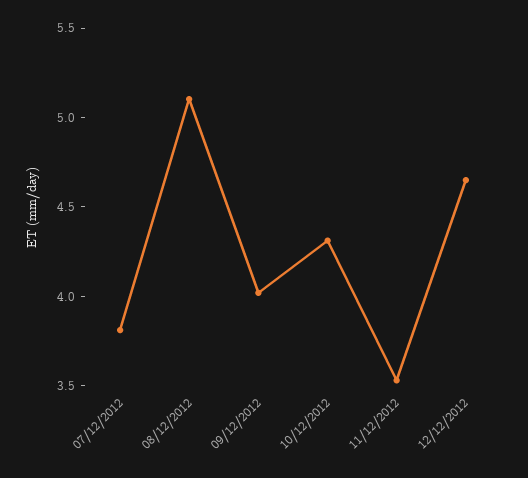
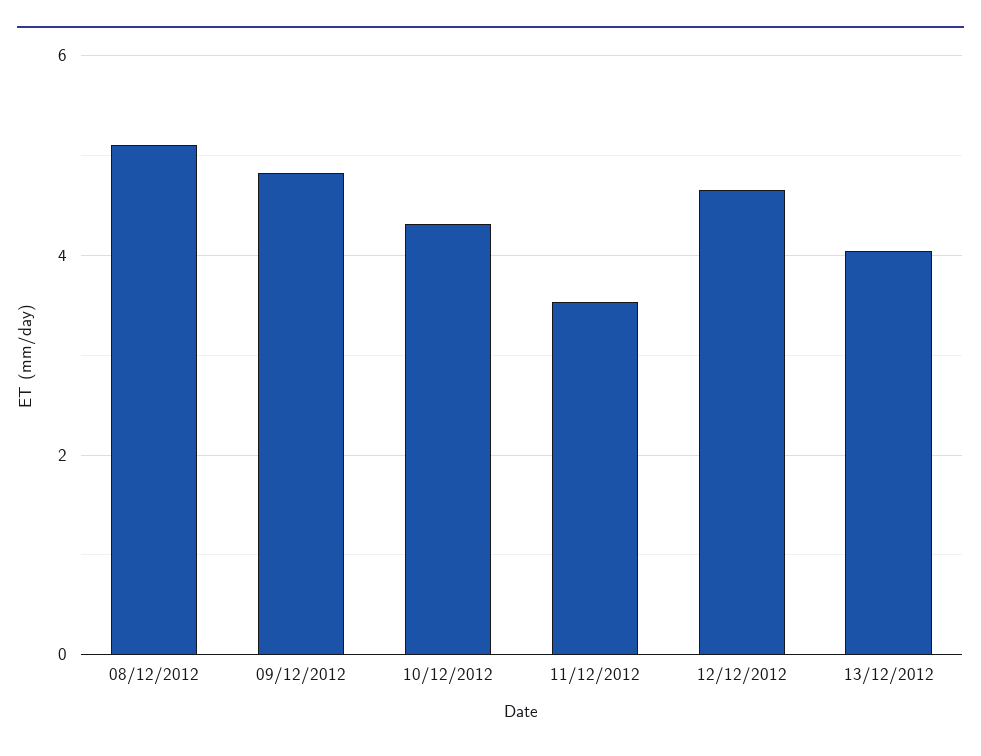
07/12/2012: 3.8 -> none
09/12/2012: 4 -> 4.8
13/12/2012: none -> 4

